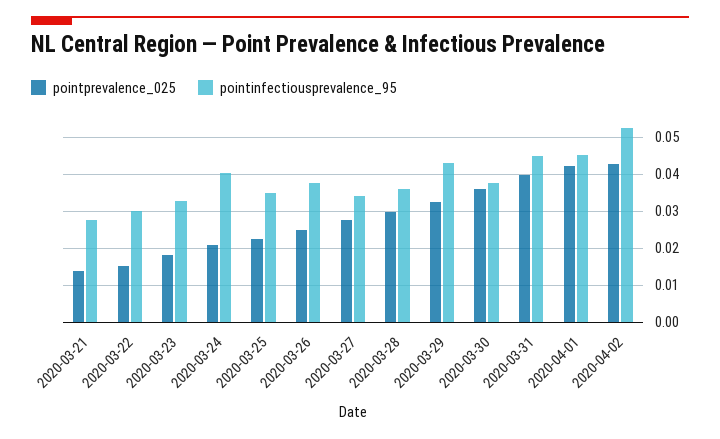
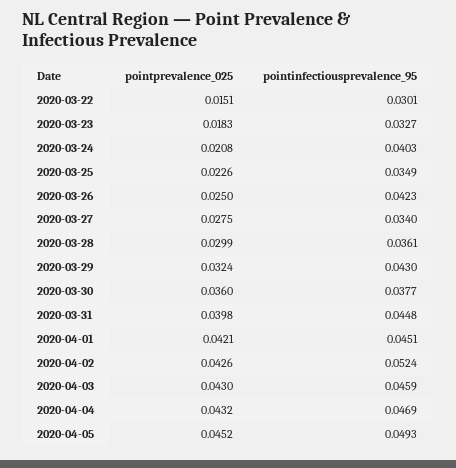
pointprevalence_025, 2020-03-21: 0.014 -> none
pointinfectiousprevalence_95, 2020-03-21: 0.028 -> none
pointinfectiousprevalence_95, 2020-03-26: 0.038 -> 0.0423
pointprevalence_025, 2020-04-03: none -> 0.043
pointinfectiousprevalence_95, 2020-04-03: none -> 0.0459
pointprevalence_025, 2020-04-04: none -> 0.0432
pointinfectiousprevalence_95, 2020-04-04: none -> 0.0469
pointprevalence_025, 2020-04-05: none -> 0.0452
pointinfectiousprevalence_95, 2020-04-05: none -> 0.0493

